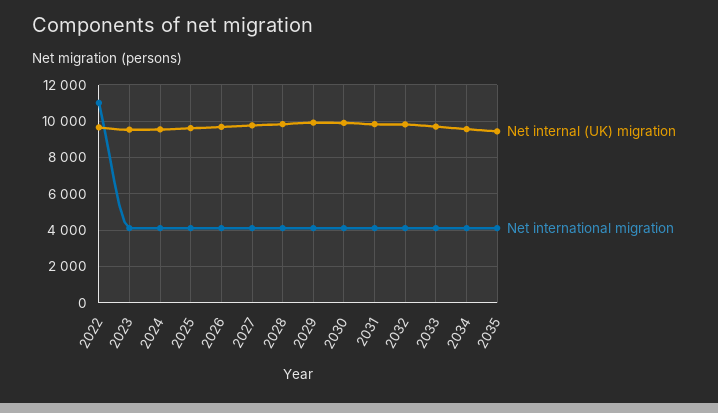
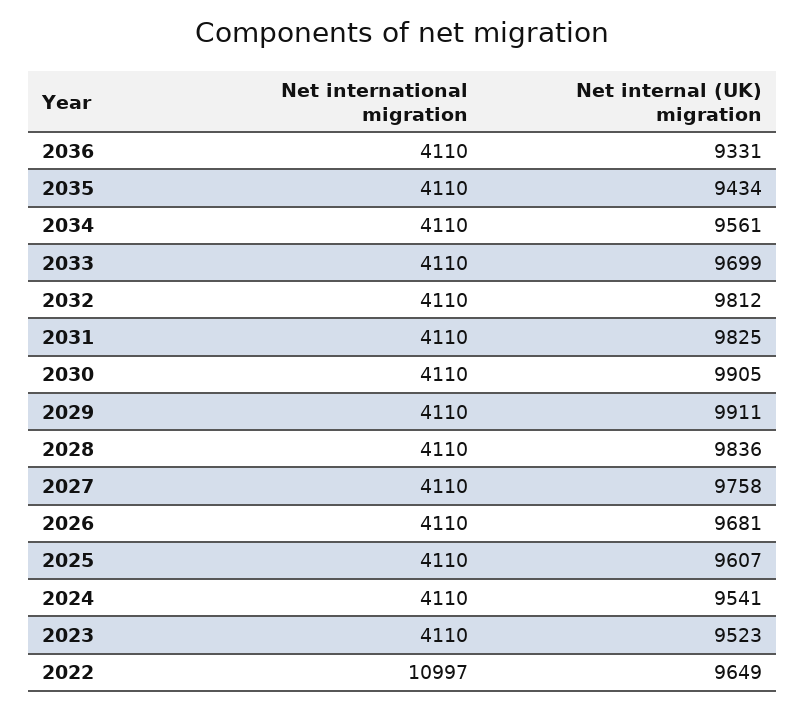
Net international migration, 2036: none -> 4110
Net internal (UK) migration, 2036: none -> 9331

